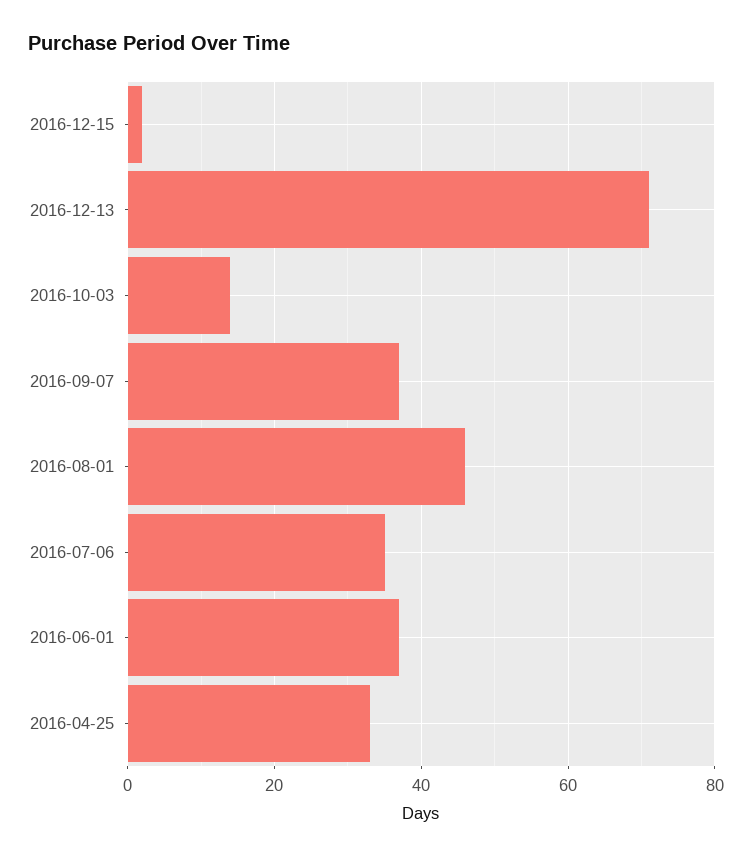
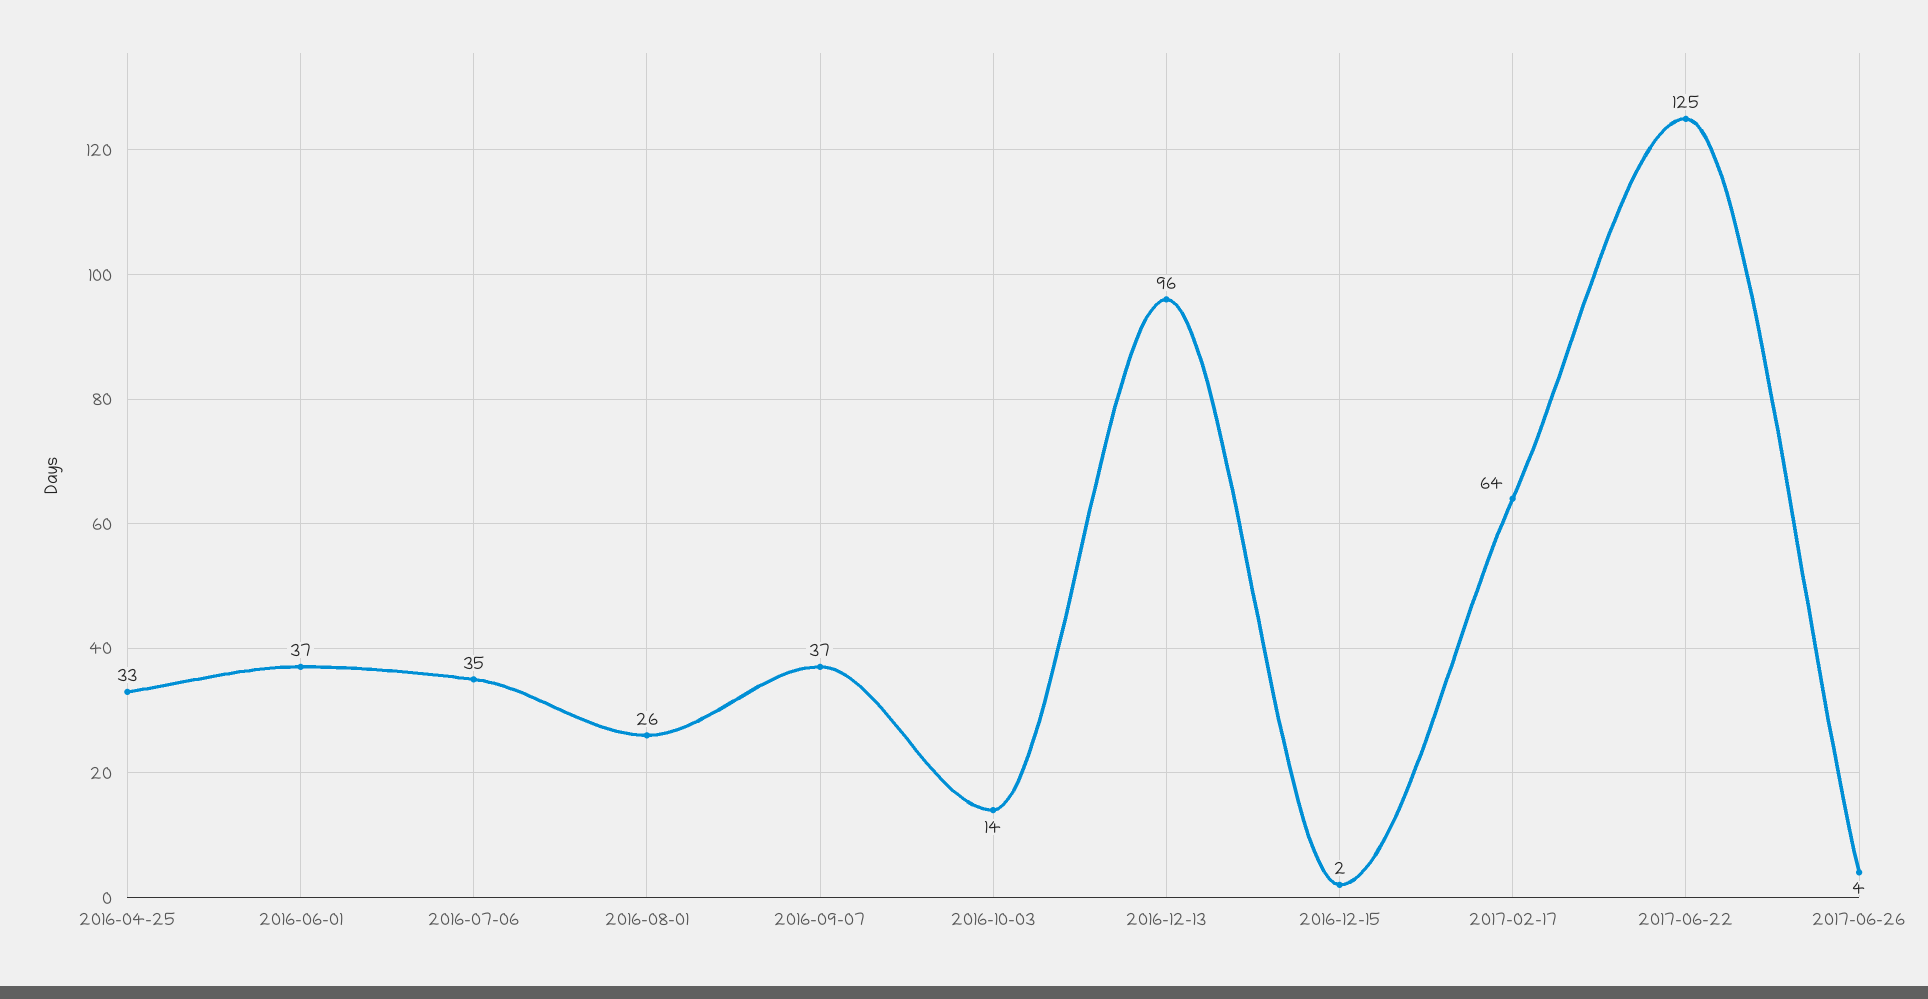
2016-12-13: 70 -> 96
2016-08-01: 45 -> 26
2017-02-17: none -> 64
2017-06-22: none -> 125
2017-06-26: none -> 4

